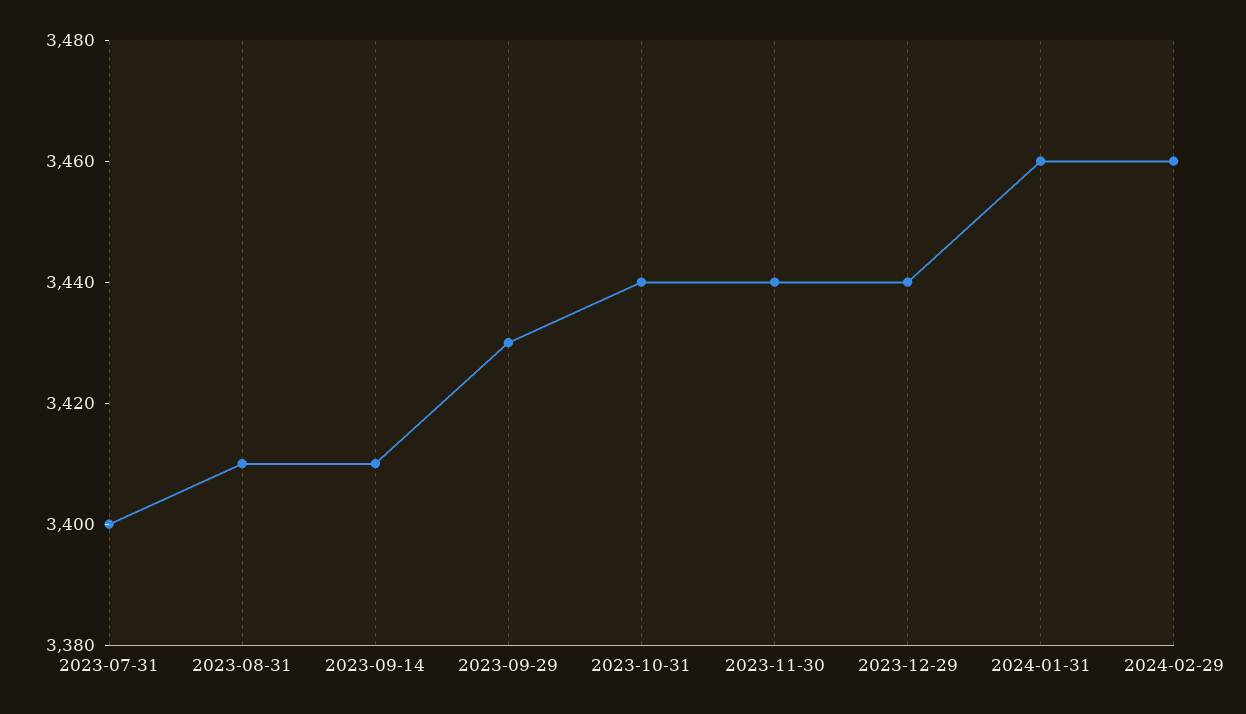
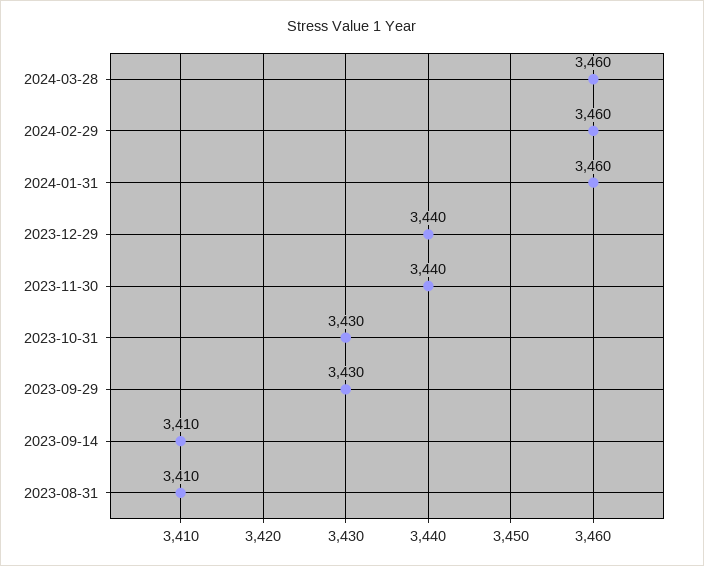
2023-07-31: 3400 -> none
2023-10-31: 3440 -> 3430
2024-03-28: none -> 3460

